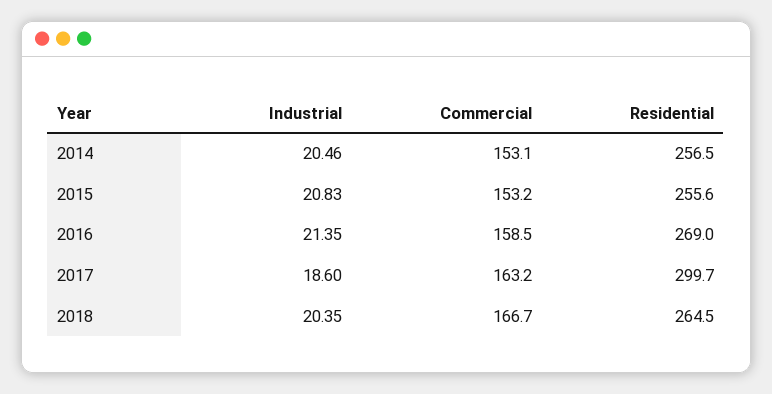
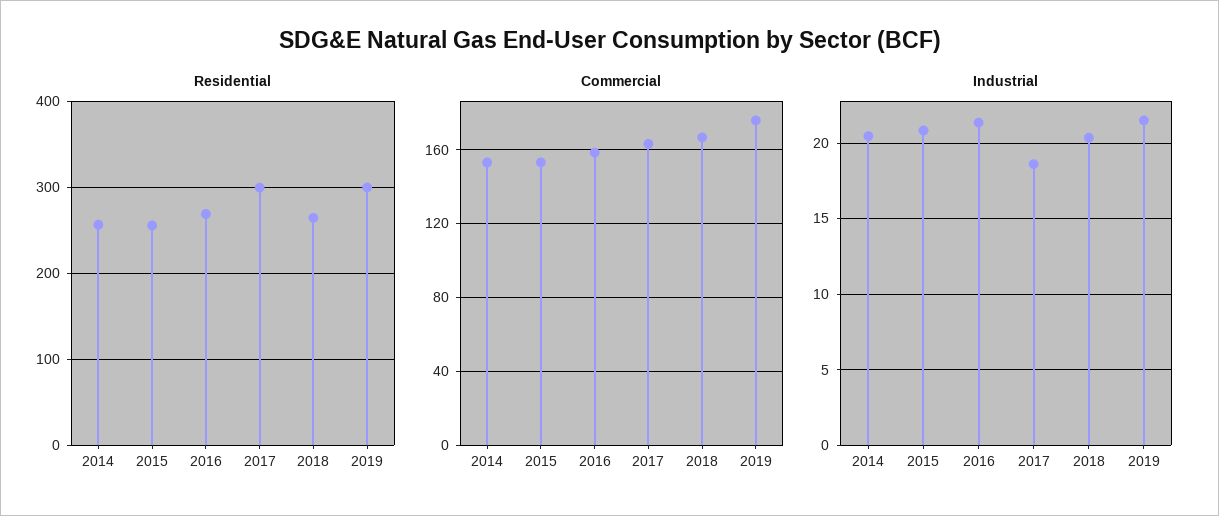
Residential, 2019: none -> 300
Commercial, 2019: none -> 175
Industrial, 2019: none -> 21.5

